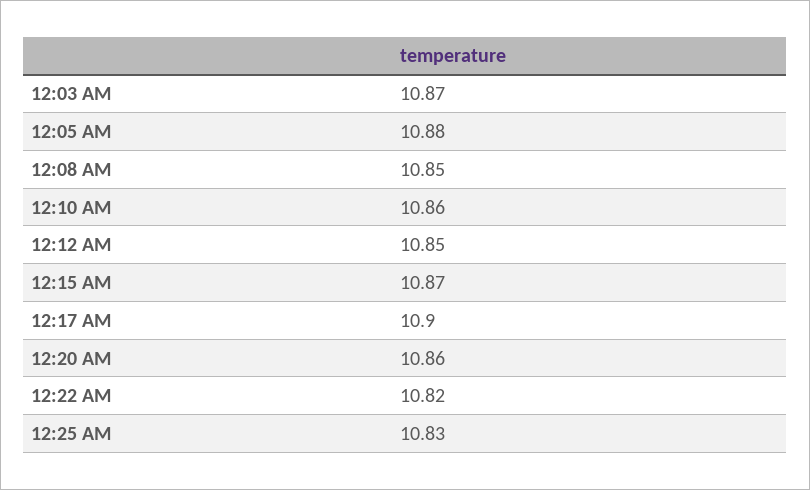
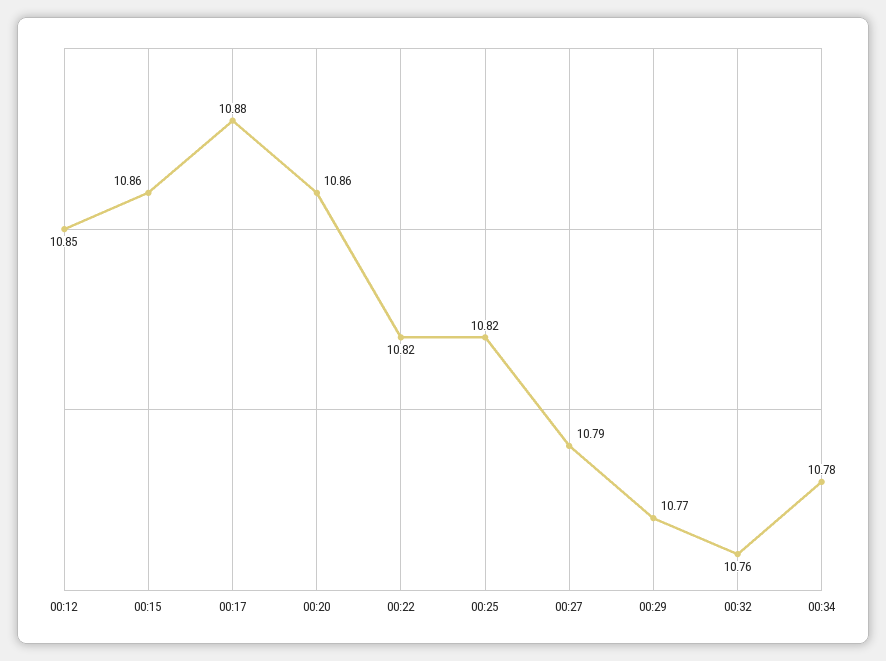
12:03 AM: 10.87 -> none
12:05 AM: 10.88 -> none
12:08 AM: 10.85 -> none
12:10 AM: 10.86 -> none
12:15 AM: 10.87 -> 10.86
12:17 AM: 10.9 -> 10.88
12:25 AM: 10.83 -> 10.82
00:27: none -> 10.79
00:29: none -> 10.77
00:32: none -> 10.76
00:34: none -> 10.78

